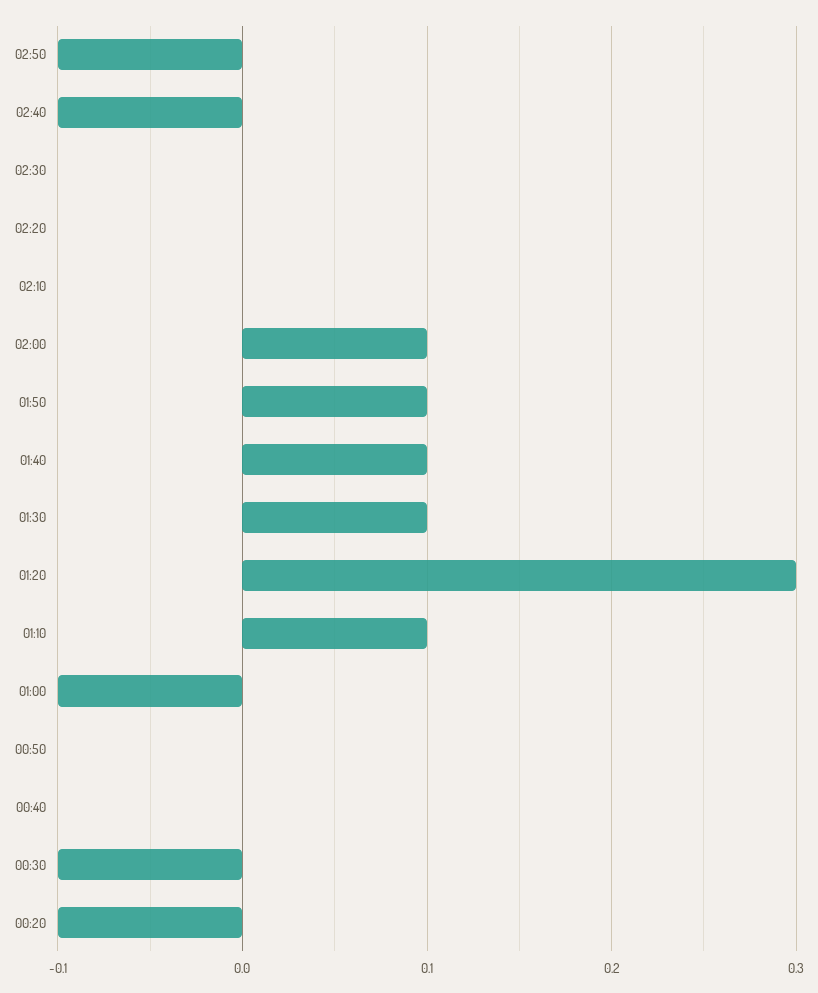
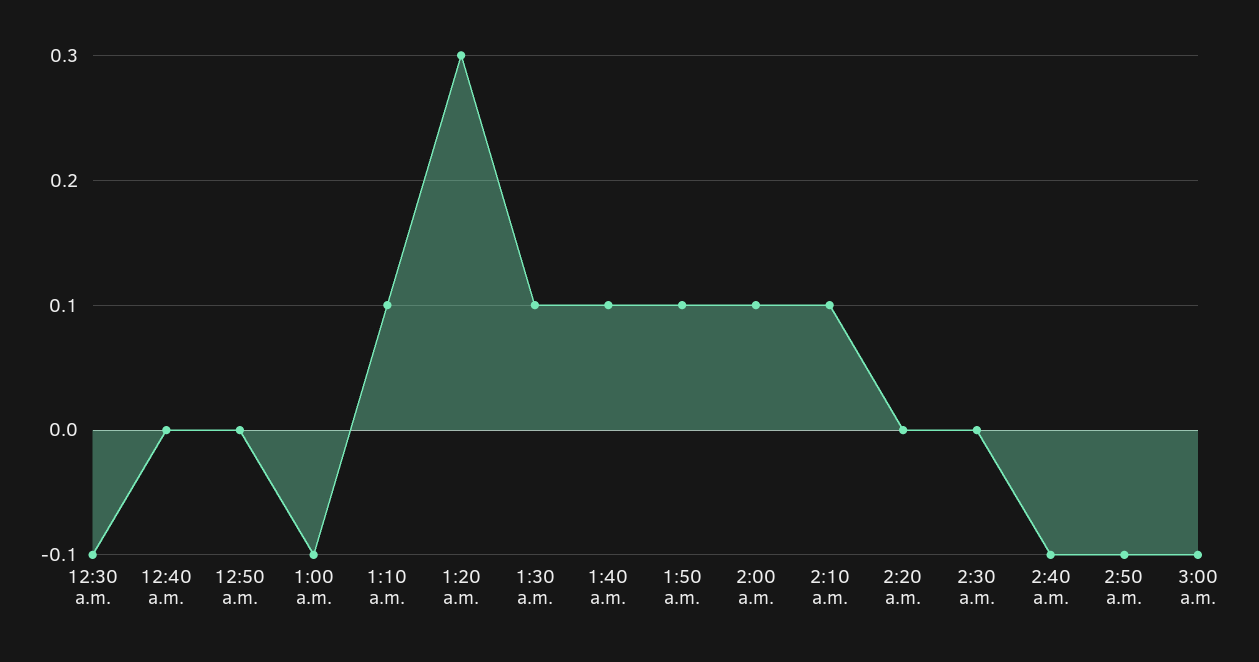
02:10: 0 -> 0.1
00:20: -0.1 -> none
3:00 a.m.: none -> -0.1

